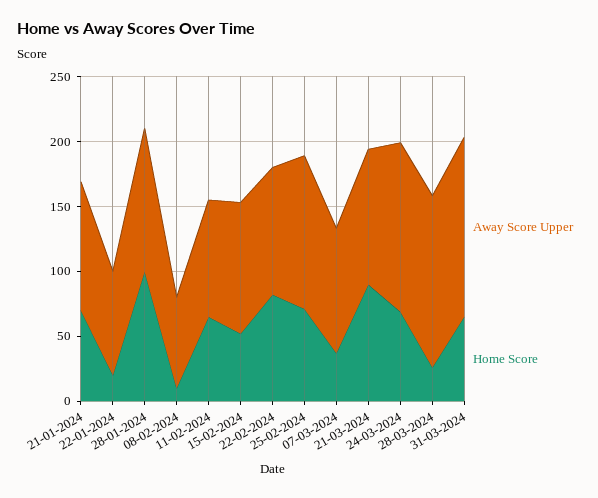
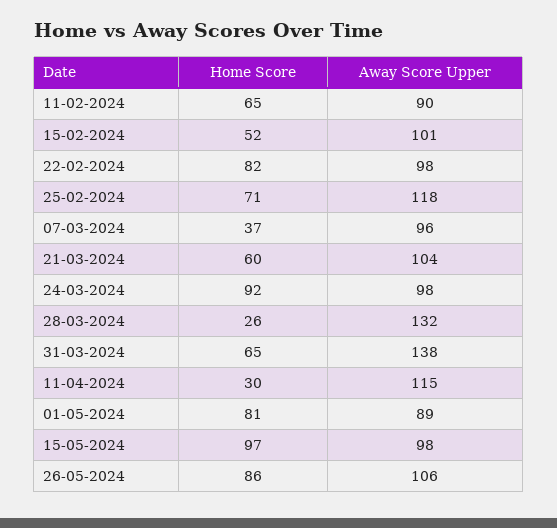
Away Score Upper, 21-01-2024: 100 -> none
Home Score, 21-01-2024: 70 -> none
Away Score Upper, 22-01-2024: 80 -> none
Home Score, 22-01-2024: 20 -> none
Away Score Upper, 28-01-2024: 110 -> none
Home Score, 28-01-2024: 100 -> none
Away Score Upper, 08-02-2024: 70 -> none
Home Score, 08-02-2024: 10 -> none
Home Score, 21-03-2024: 90 -> 60
Away Score Upper, 24-03-2024: 130 -> 98
Home Score, 24-03-2024: 70 -> 92
Home Score, 11-04-2024: none -> 30
Away Score Upper, 11-04-2024: none -> 115
Home Score, 01-05-2024: none -> 81
Away Score Upper, 01-05-2024: none -> 89
Home Score, 15-05-2024: none -> 97
Away Score Upper, 15-05-2024: none -> 98
Home Score, 26-05-2024: none -> 86
Away Score Upper, 26-05-2024: none -> 106

